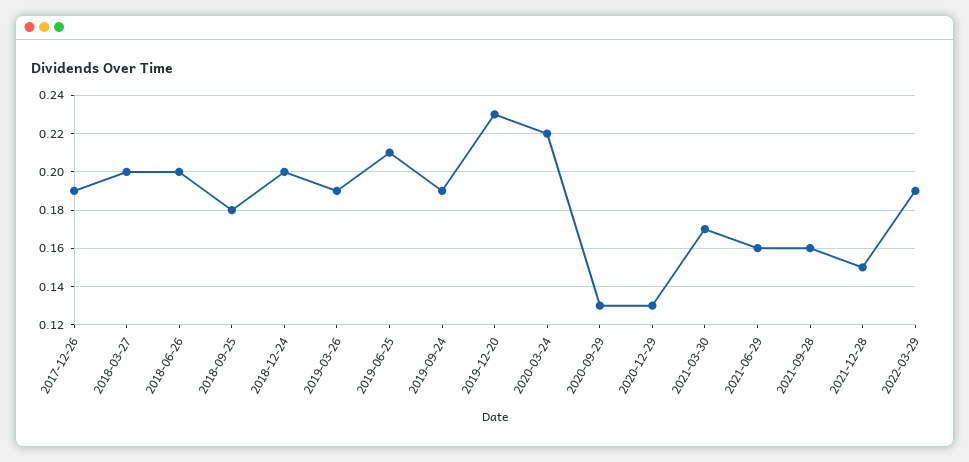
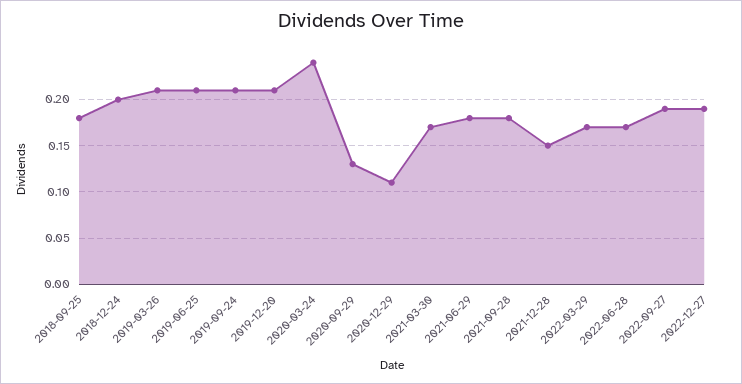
2017-12-26: 0.19 -> none
2018-03-27: 0.2 -> none
2018-06-26: 0.2 -> none
2019-03-26: 0.19 -> 0.21
2019-09-24: 0.19 -> 0.21
2019-12-20: 0.23 -> 0.21
2020-03-24: 0.22 -> 0.24
2020-12-29: 0.13 -> 0.11
2021-06-29: 0.16 -> 0.18
2021-09-28: 0.16 -> 0.18
2022-03-29: 0.19 -> 0.17
2022-06-28: none -> 0.17
2022-09-27: none -> 0.19
2022-12-27: none -> 0.19

